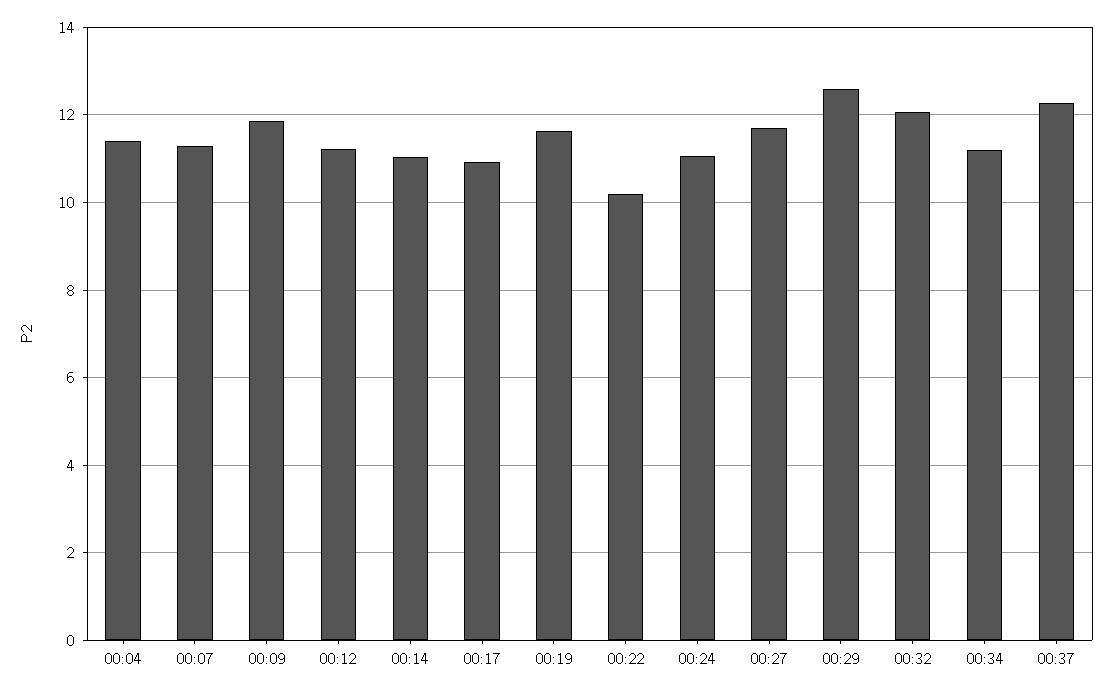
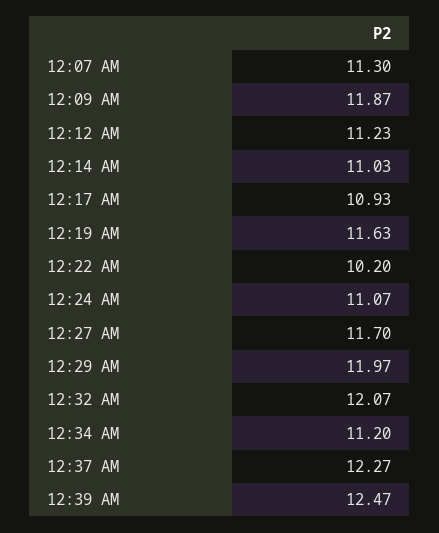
00:04: 11.4 -> none
00:29: 12.6 -> 11.97
12:39 AM: none -> 12.47

